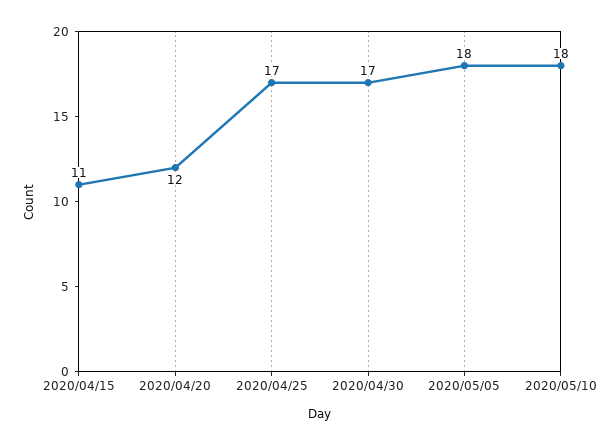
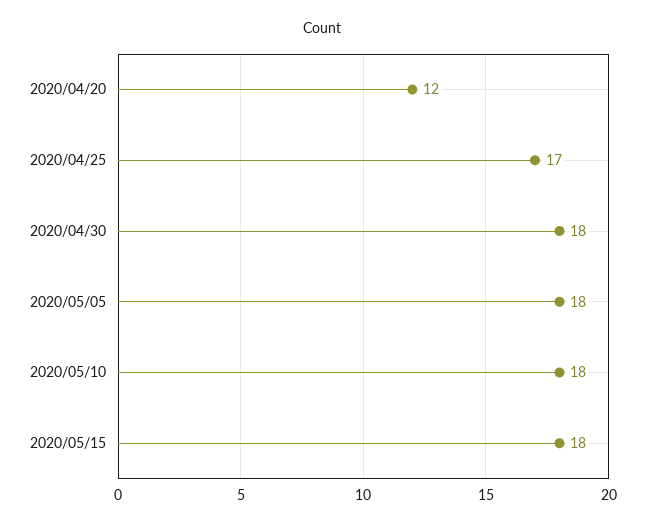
2020/04/15: 11 -> none
2020/04/30: 17 -> 18
2020/05/15: none -> 18

